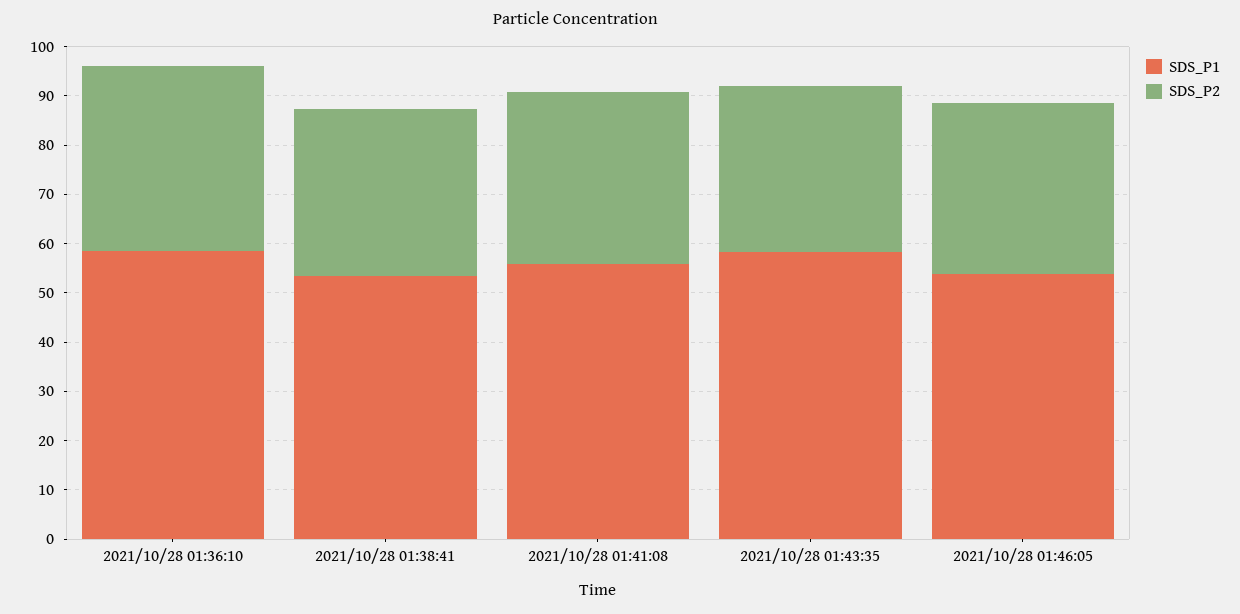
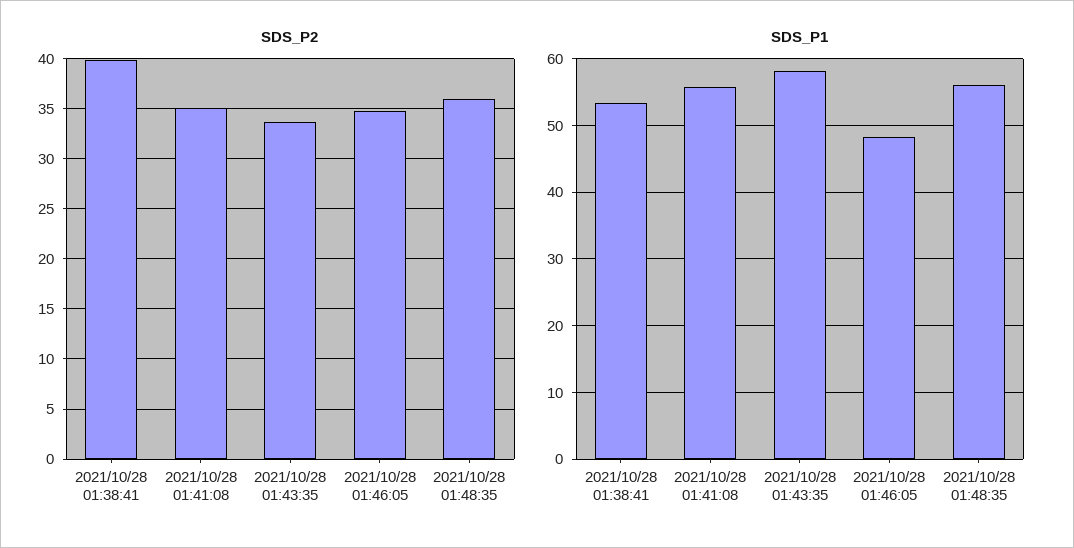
SDS_P1, 2021/10/28 01:36:10: 58 -> none
SDS_P2, 2021/10/28 01:36:10: 38 -> none
SDS_P2, 2021/10/28 01:38:41: 34 -> 40
SDS_P1, 2021/10/28 01:46:05: 54 -> 48
SDS_P2, 2021/10/28 01:48:35: none -> 36
SDS_P1, 2021/10/28 01:48:35: none -> 56

